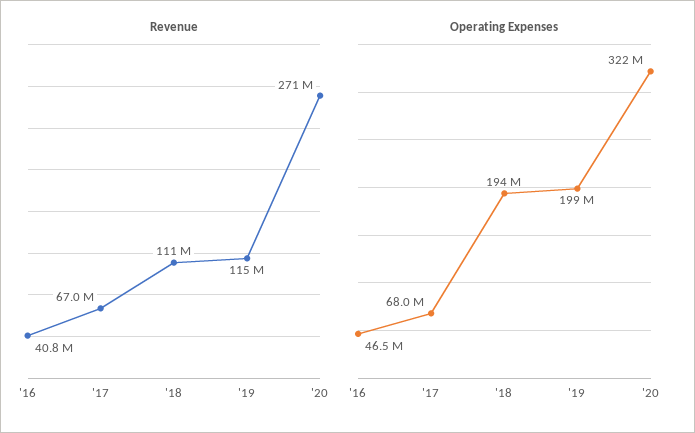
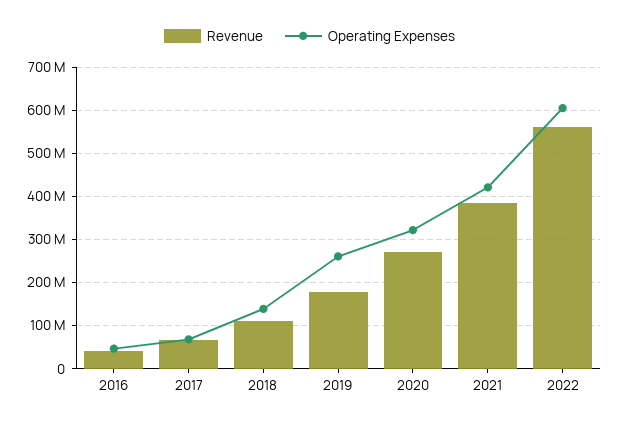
Revenue, '19: 115000000 -> 180000000
Operating Expenses, '18: 194000000 -> 140000000
Operating Expenses, '19: 199000000 -> 260000000
Revenue, 2021: none -> 380000000
Operating Expenses, 2021: none -> 420000000
Revenue, 2022: none -> 560000000
Operating Expenses, 2022: none -> 600000000

